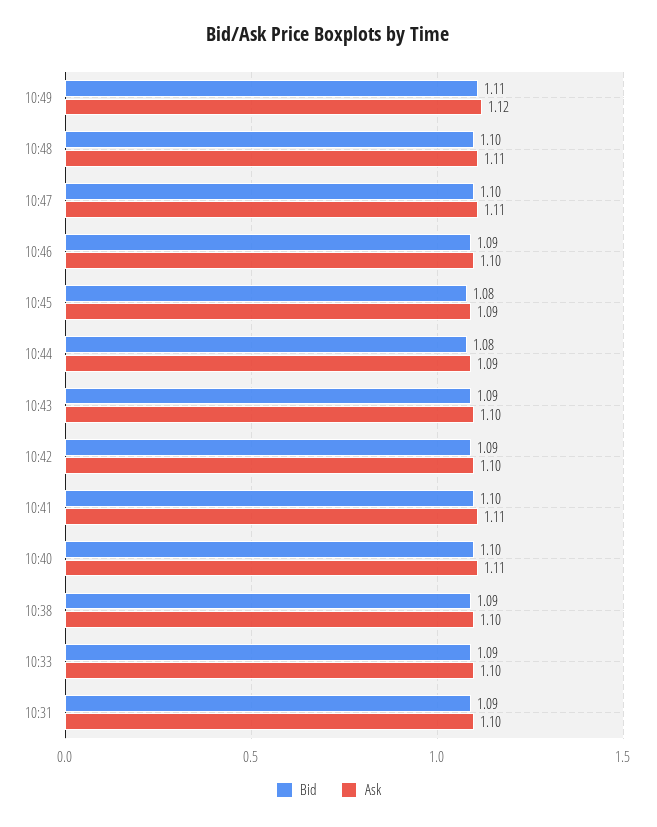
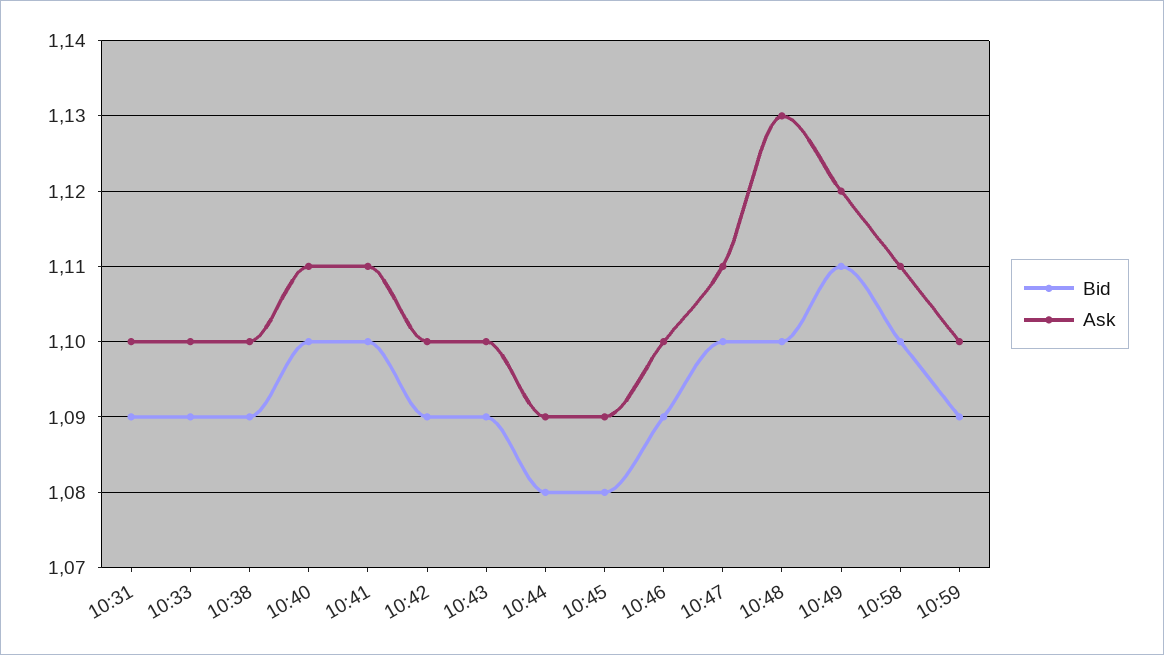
Ask, 10:48: 1.11 -> 1.13
Bid, 10:58: none -> 1.1
Ask, 10:58: none -> 1.11
Bid, 10:59: none -> 1.09
Ask, 10:59: none -> 1.1

